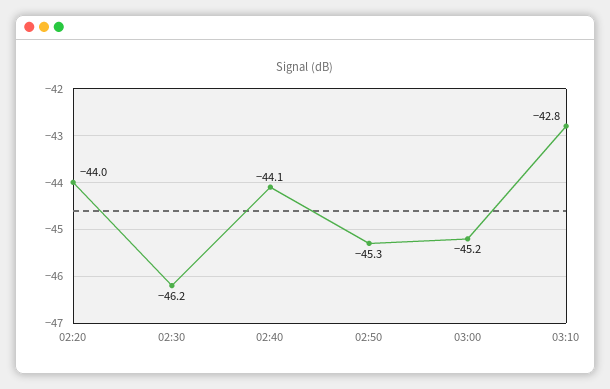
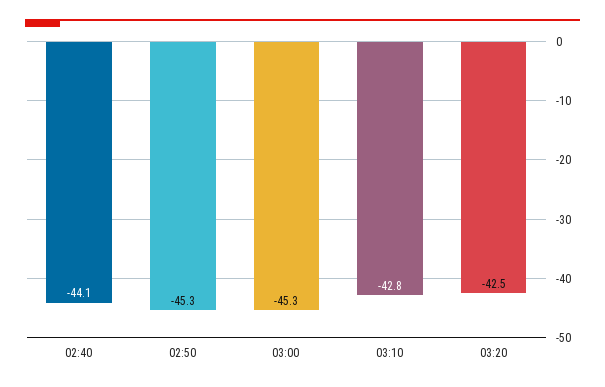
02:20: -44 -> none
02:30: -46.2 -> none
03:00: -45.2 -> -45.3
03:20: none -> -42.5

